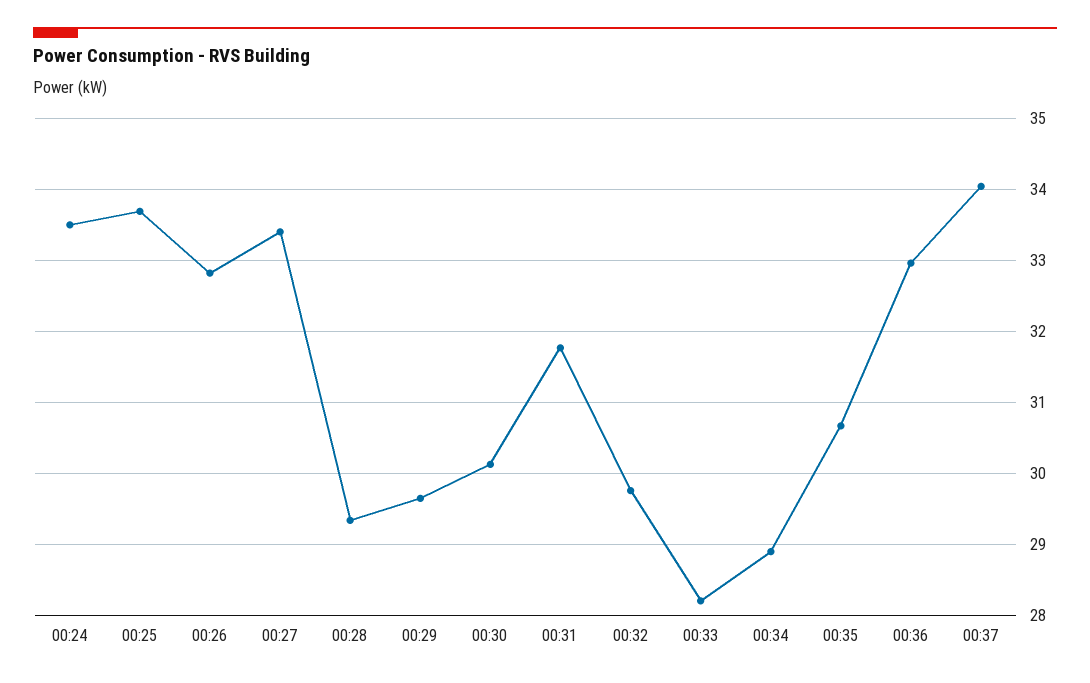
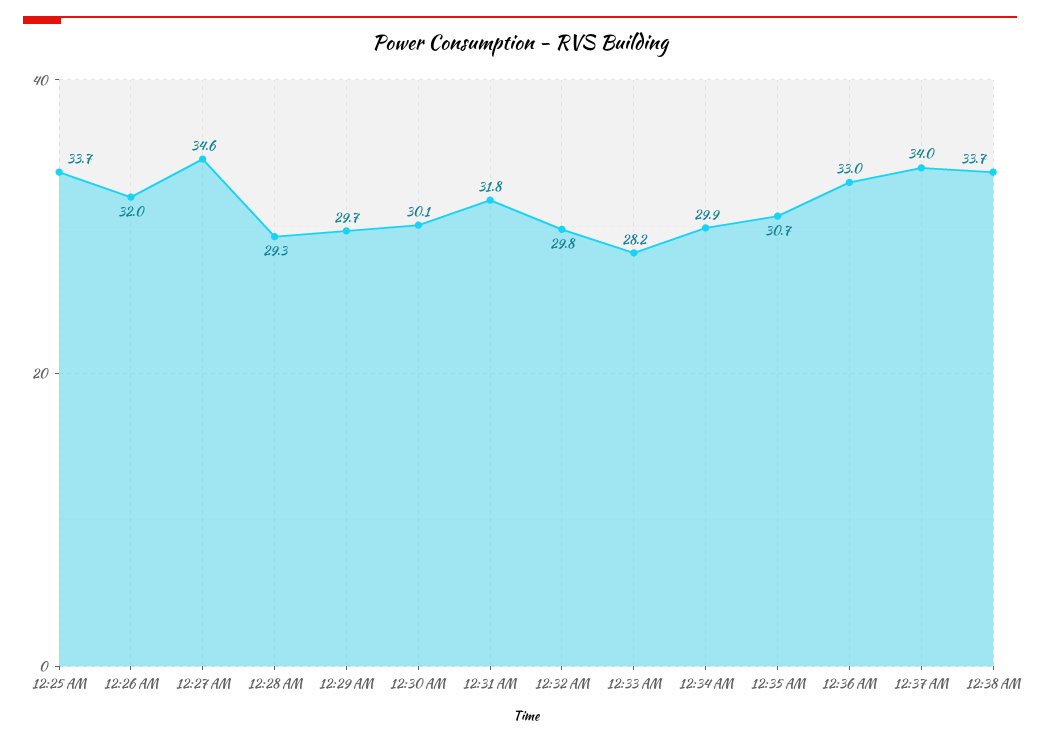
00:24: 33.5 -> none
00:26: 32.8 -> 32
00:27: 33.4 -> 34.6
00:34: 28.9 -> 29.9
12:38 AM: none -> 33.7

